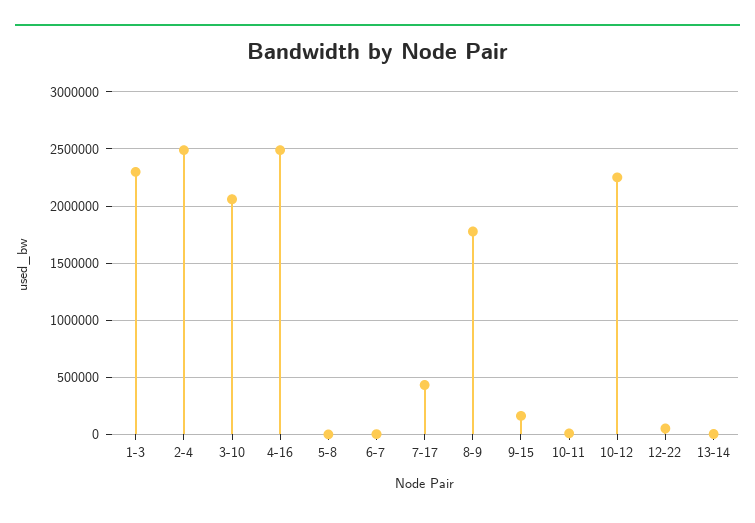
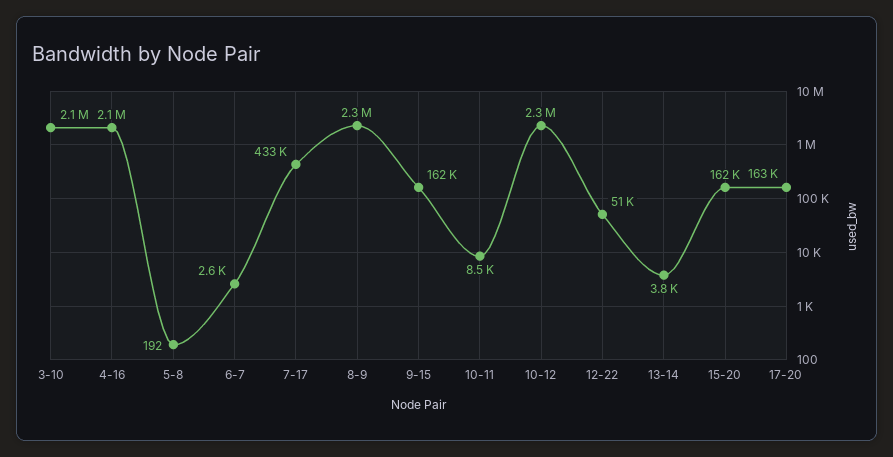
1-3: 2300000 -> none
2-4: 2500000 -> none
4-16: 2500000 -> 2100000
8-9: 1800000 -> 2300000
15-20: none -> 162000
17-20: none -> 163000

